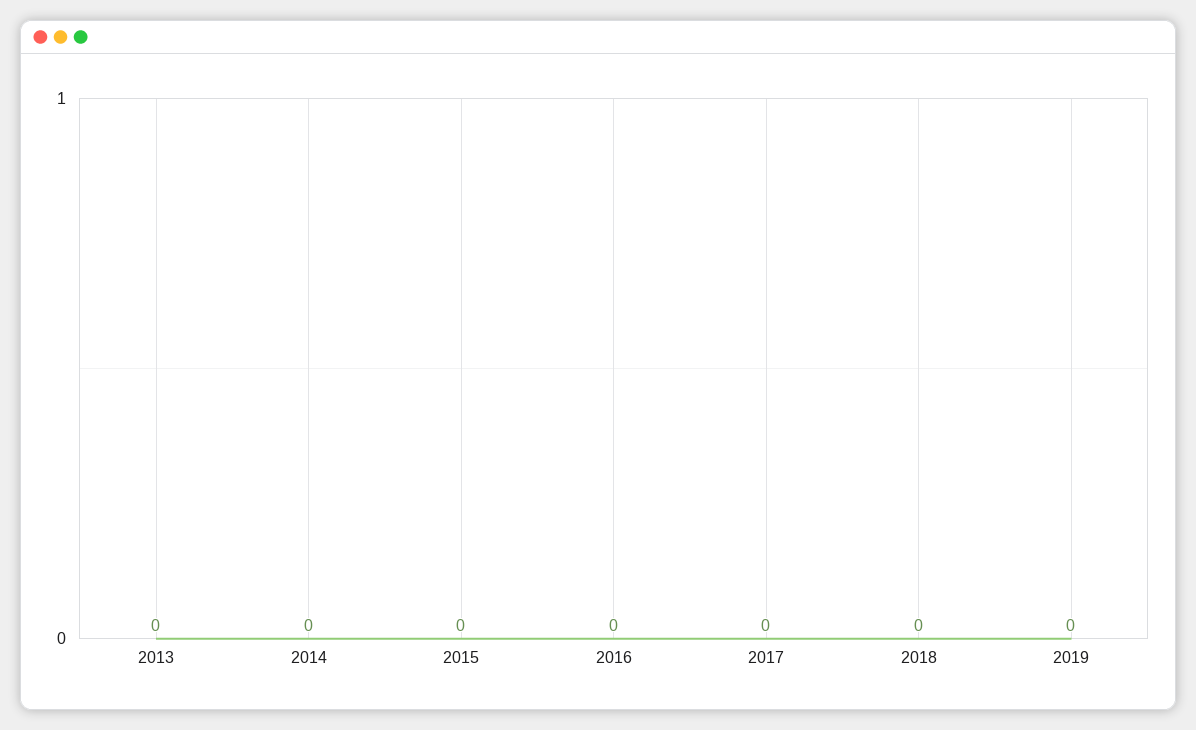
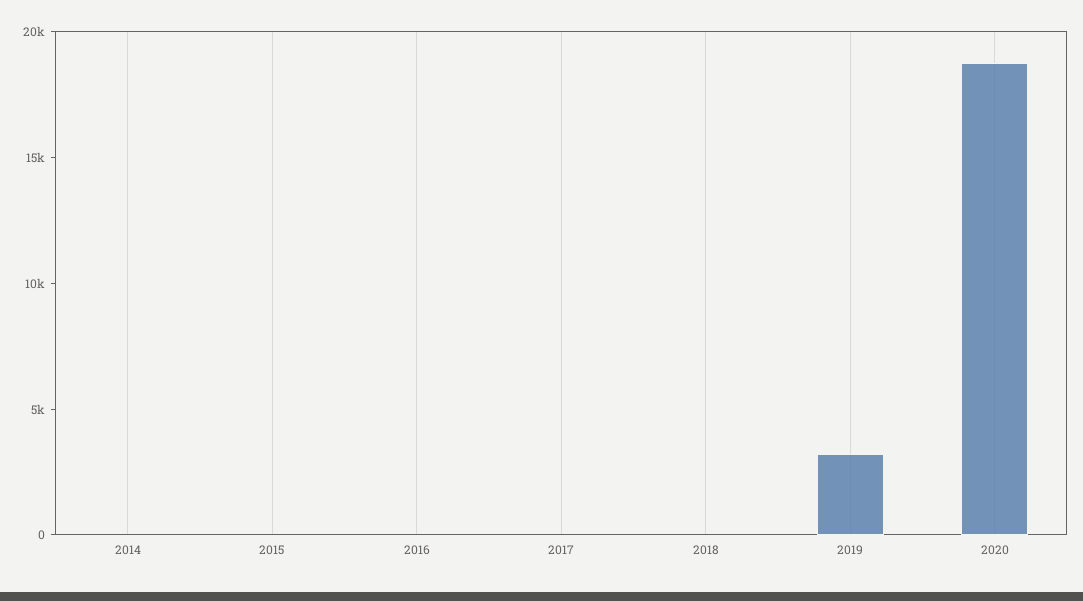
2013: 0 -> none
2019: 0 -> 3000
2020: none -> 19000

